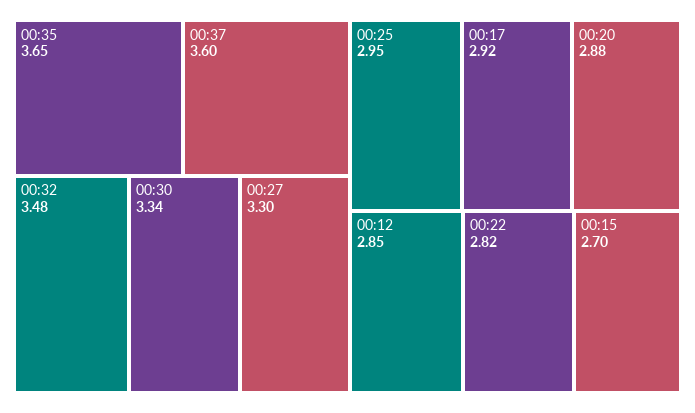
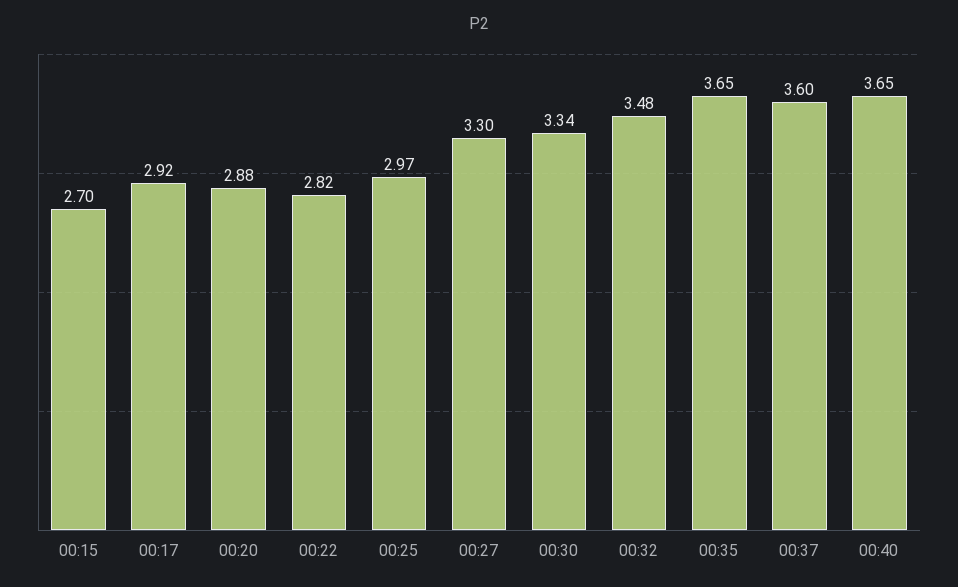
00:25: 2.95 -> 2.97
00:12: 2.85 -> none
00:40: none -> 3.65

